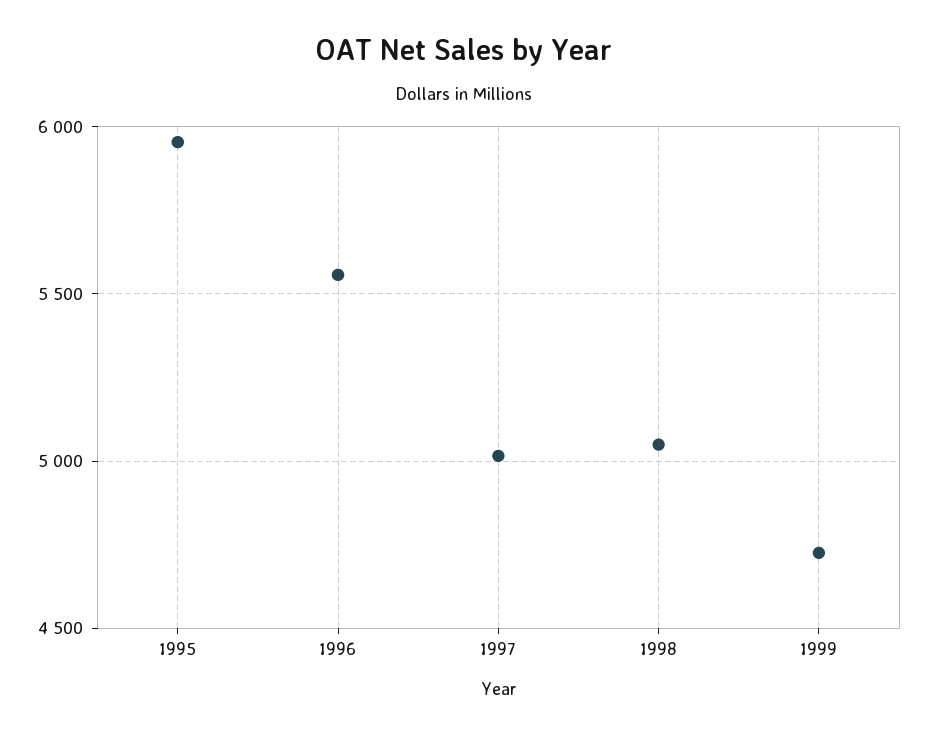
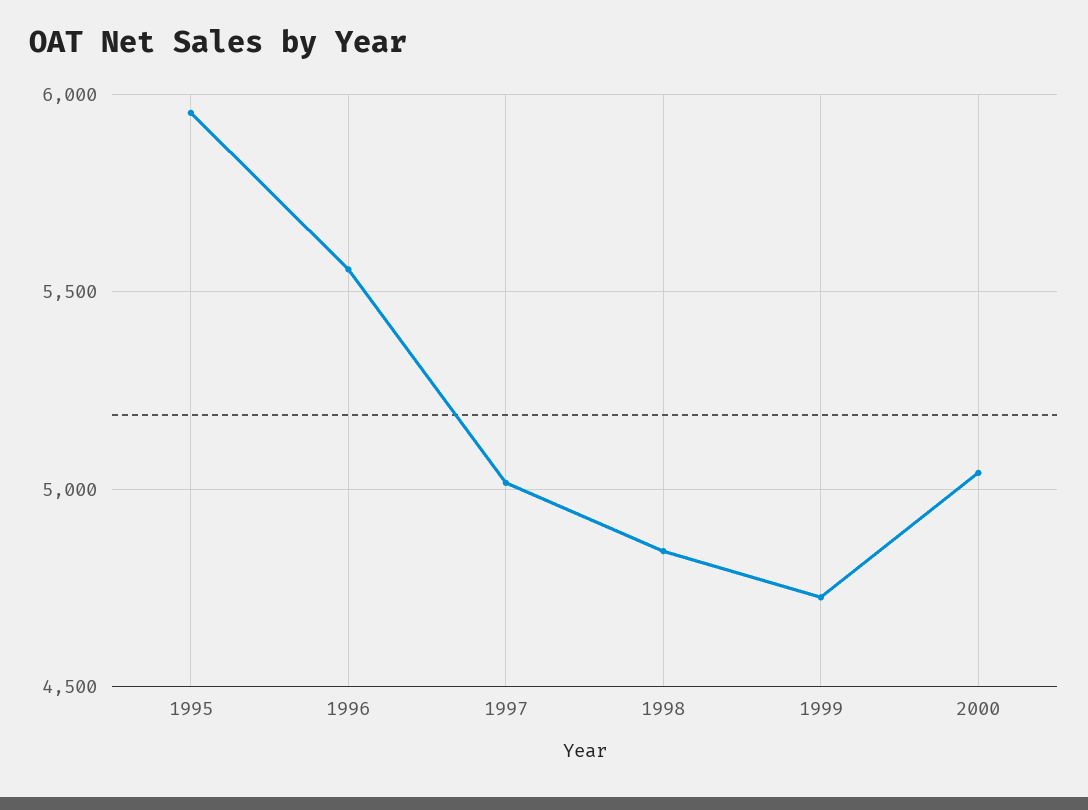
1998: 5050 -> 4850
2000: none -> 5050

